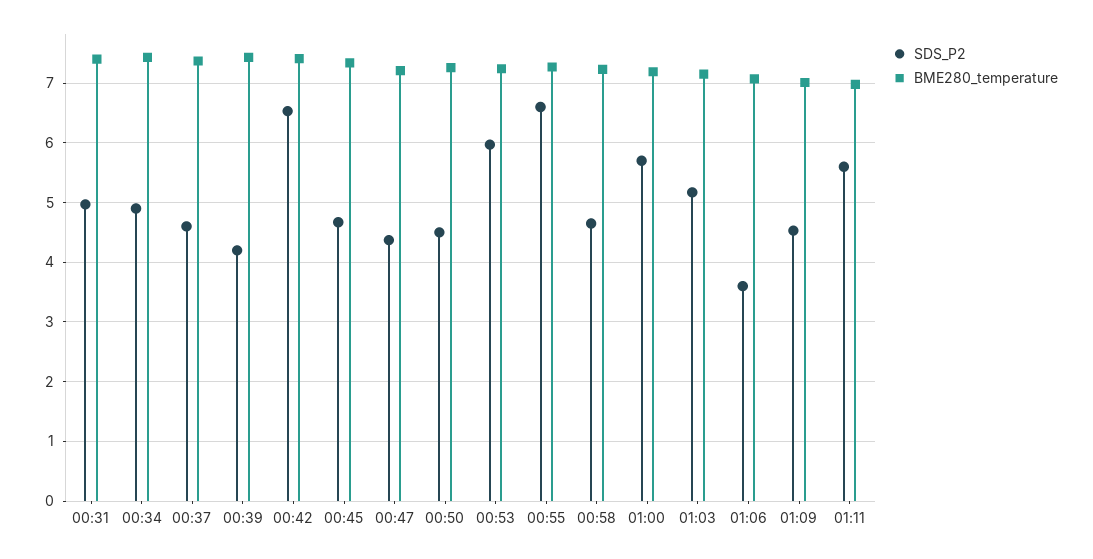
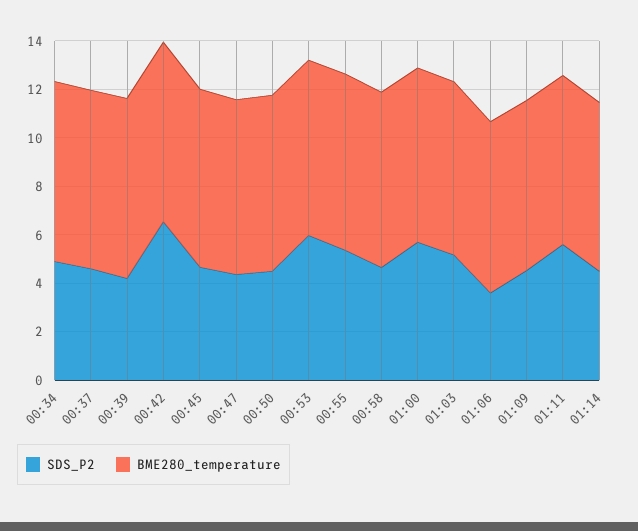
SDS_P2, 00:31: 5 -> none
BME280_temperature, 00:31: 7.4 -> none
SDS_P2, 00:55: 6.6 -> 5.5
SDS_P2, 01:14: none -> 4.5
BME280_temperature, 01:14: none -> 7

